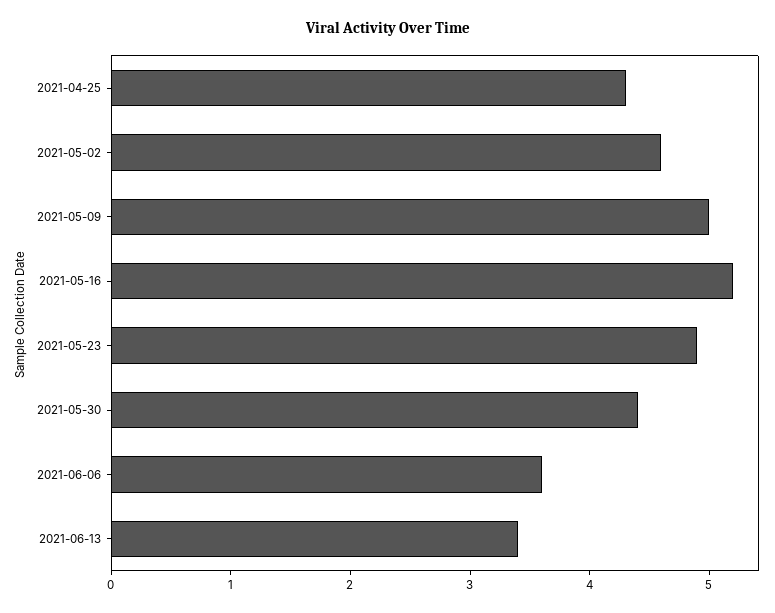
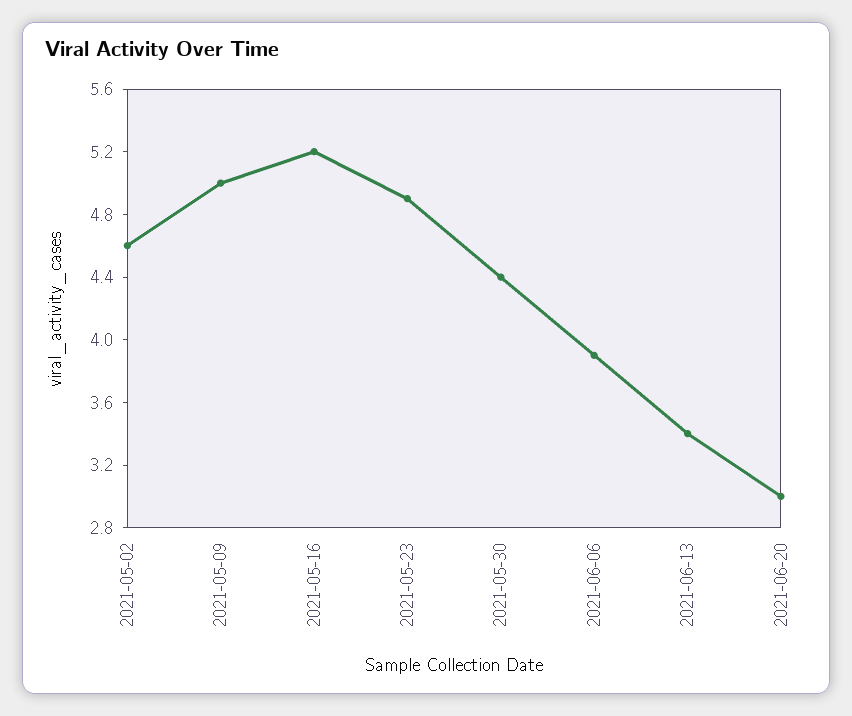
2021-04-25: 4.3 -> none
2021-06-06: 3.6 -> 3.9
2021-06-20: none -> 3

